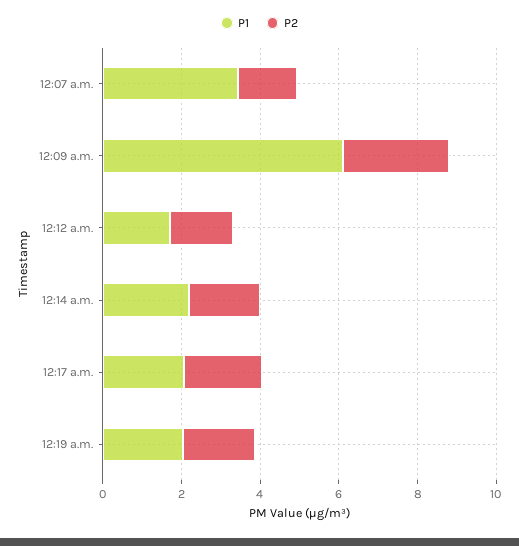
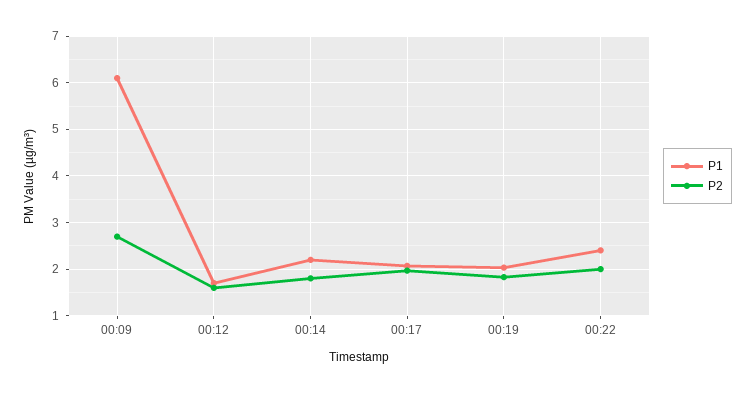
P1, 12:07 a.m.: 3.5 -> none
P2, 12:07 a.m.: 1.5 -> none
P1, 00:22: none -> 2.4
P2, 00:22: none -> 2

